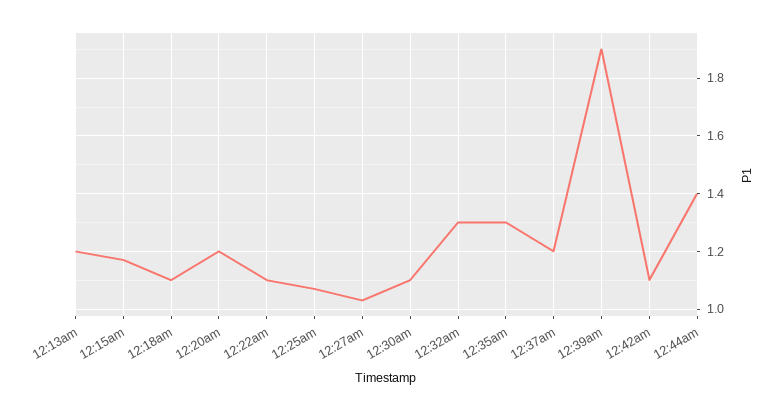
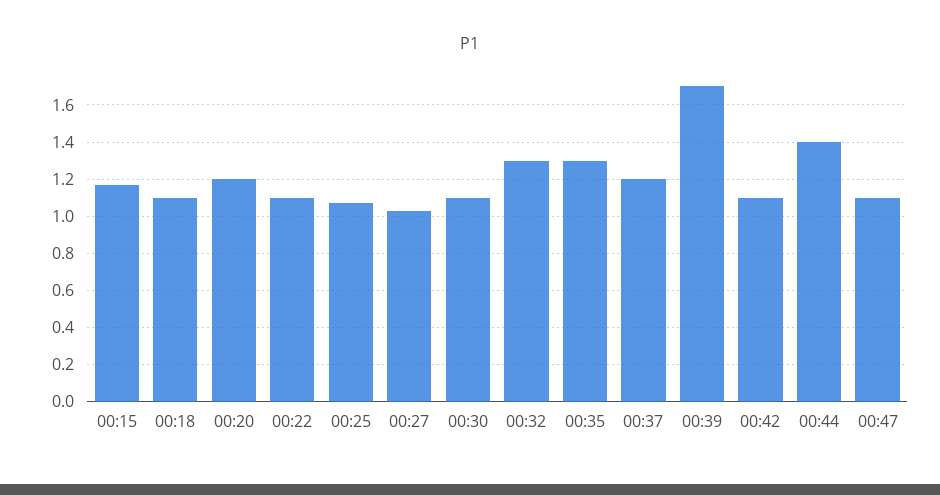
12:13am: 1.2 -> none
12:39am: 1.9 -> 1.7
00:47: none -> 1.1

